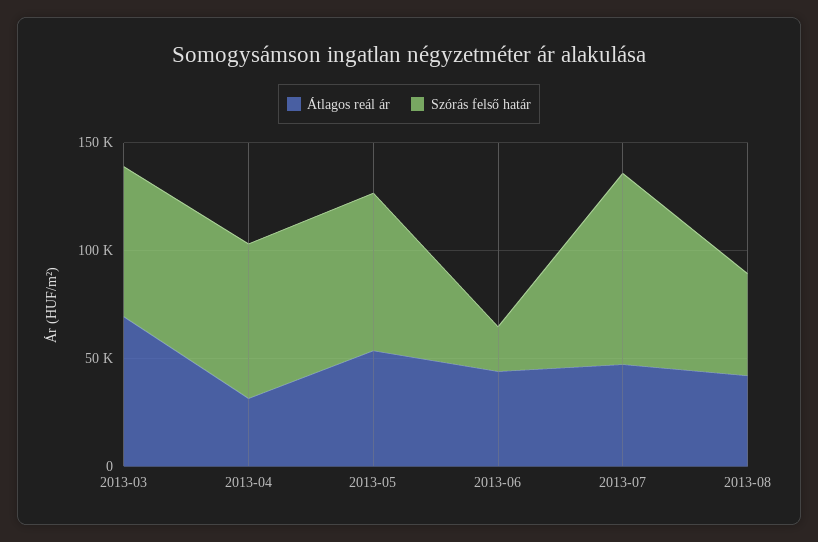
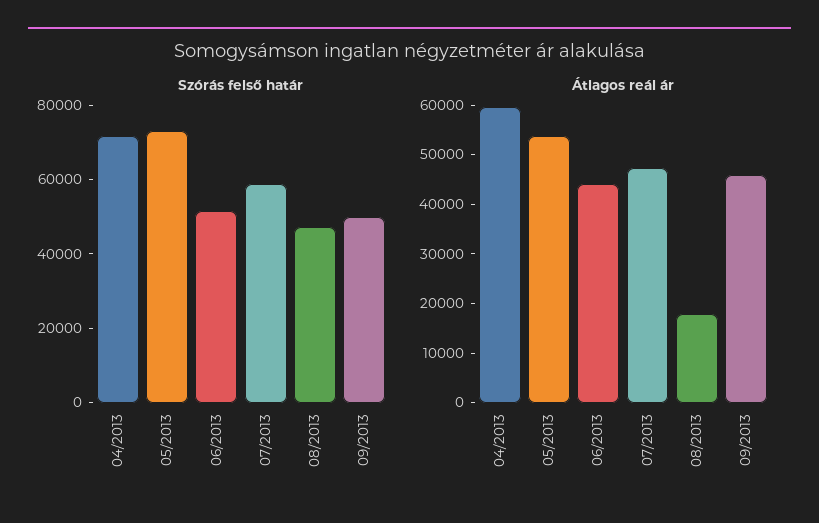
Átlagos reál ár, 2013-03: 70000 -> none
Szórás felső határ, 2013-03: 70000 -> none
Átlagos reál ár, 2013-04: 30000 -> 60000
Szórás felső határ, 2013-06: 20000 -> 50000
Szórás felső határ, 2013-07: 90000 -> 60000
Átlagos reál ár, 2013-08: 40000 -> 18000
Szórás felső határ, 09/2013: none -> 50000
Átlagos reál ár, 09/2013: none -> 46000

